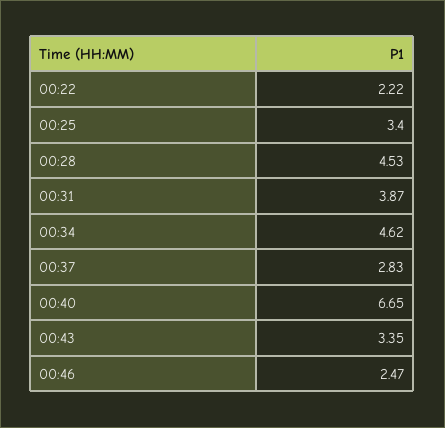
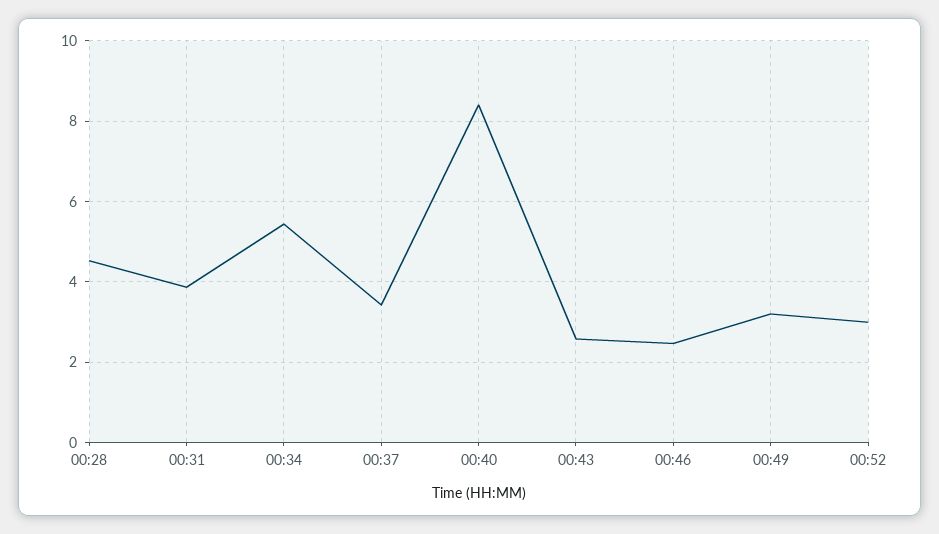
00:22: 2.22 -> none
00:25: 3.4 -> none
00:34: 4.62 -> 5.4
00:37: 2.83 -> 3.4
00:40: 6.65 -> 8.4
00:43: 3.35 -> 2.6
00:49: none -> 3.2
00:52: none -> 3

